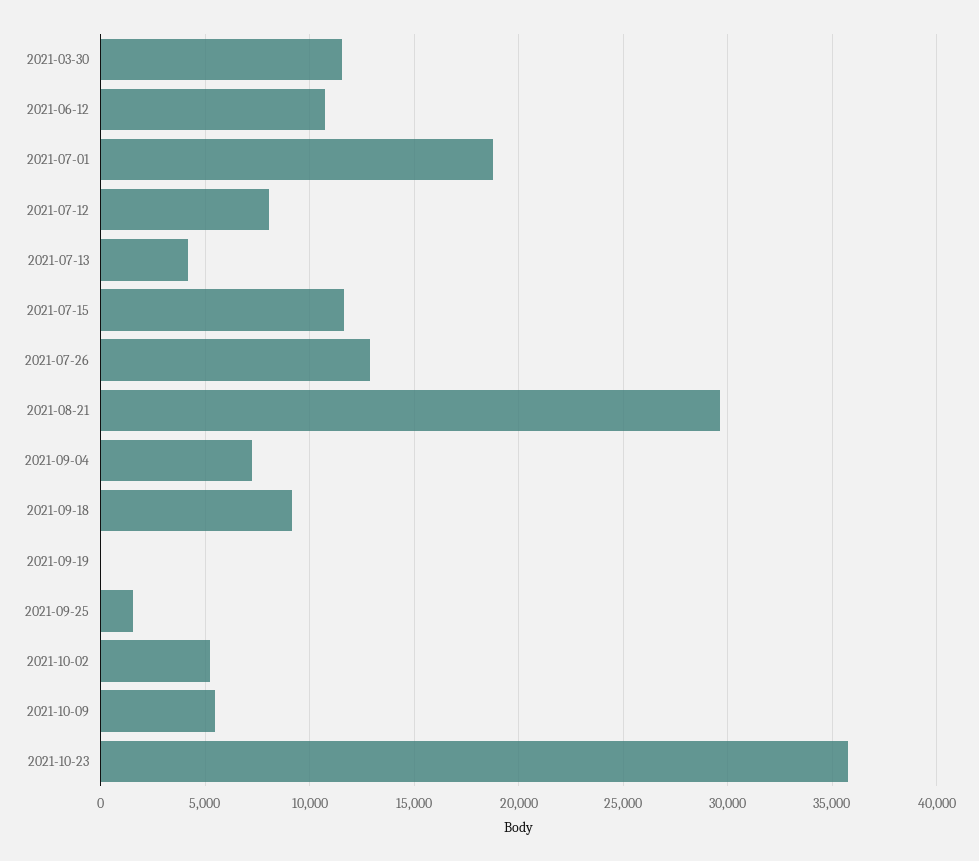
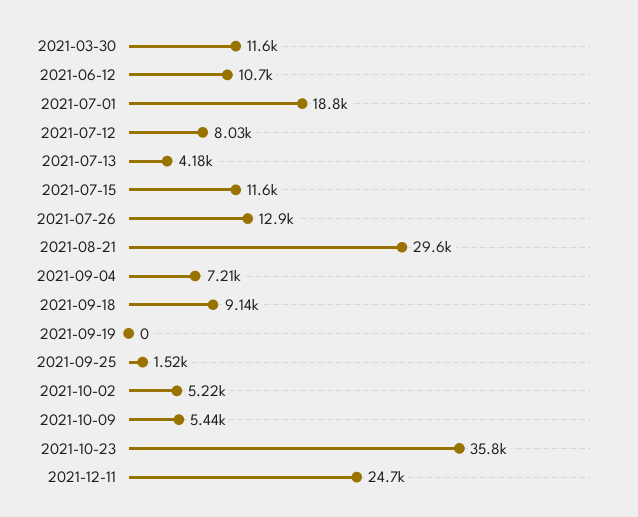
2021-12-11: none -> 24700

